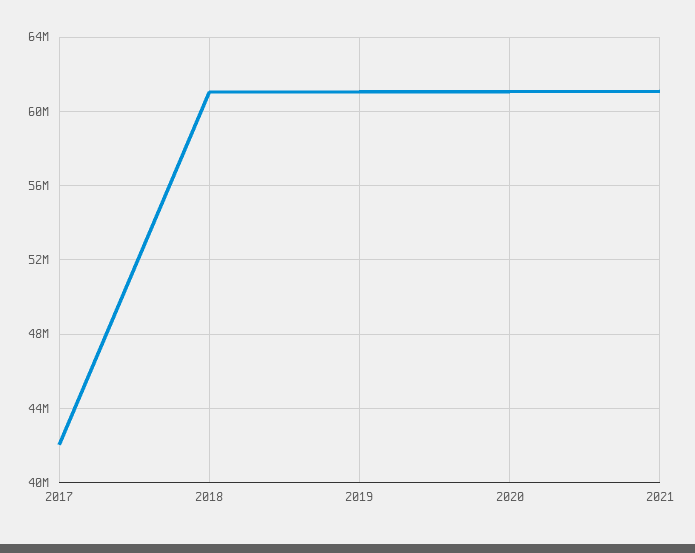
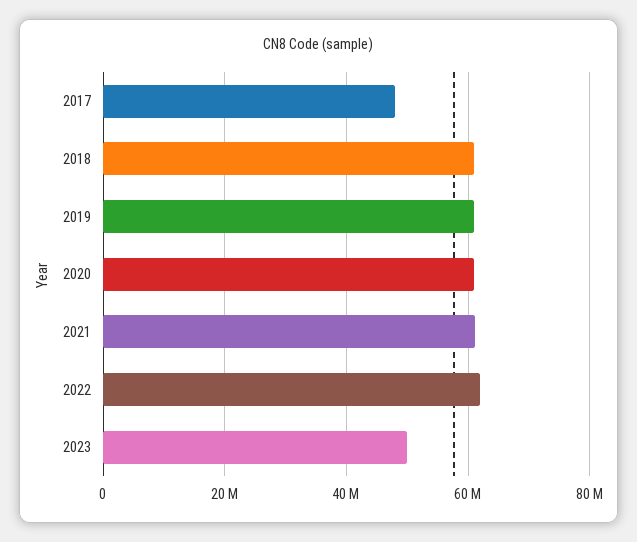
2017: 42000000 -> 48000000
2022: none -> 62000000
2023: none -> 50000000

